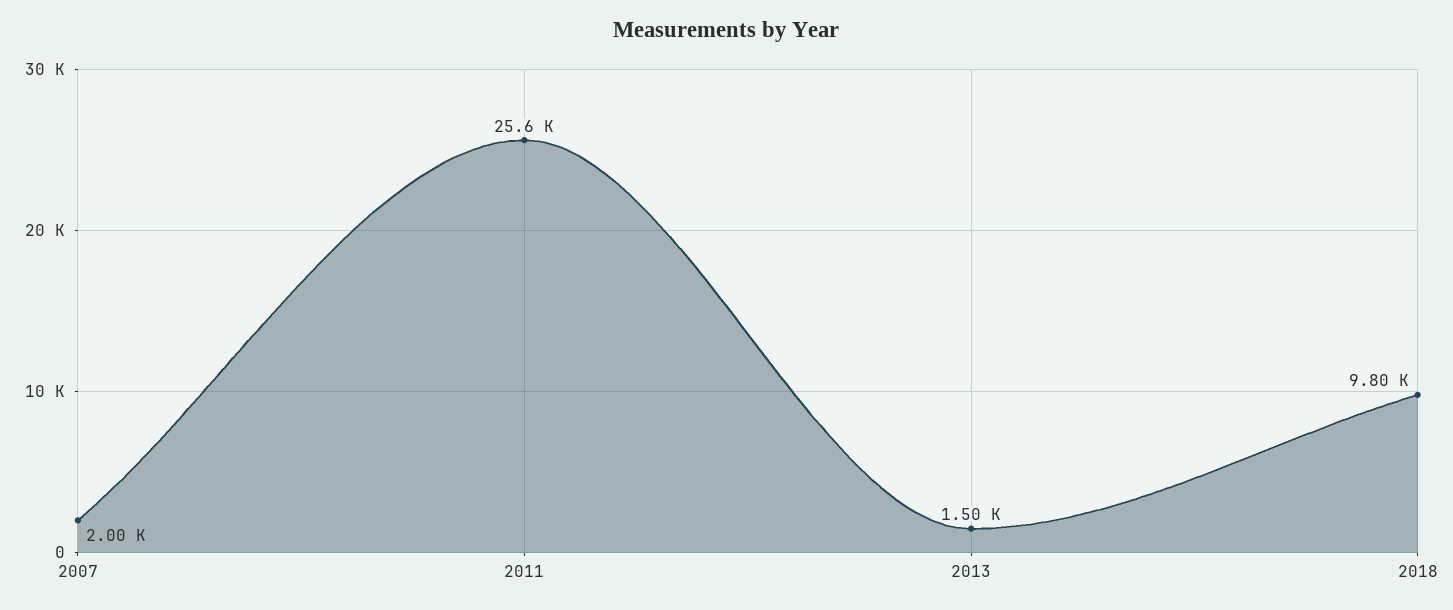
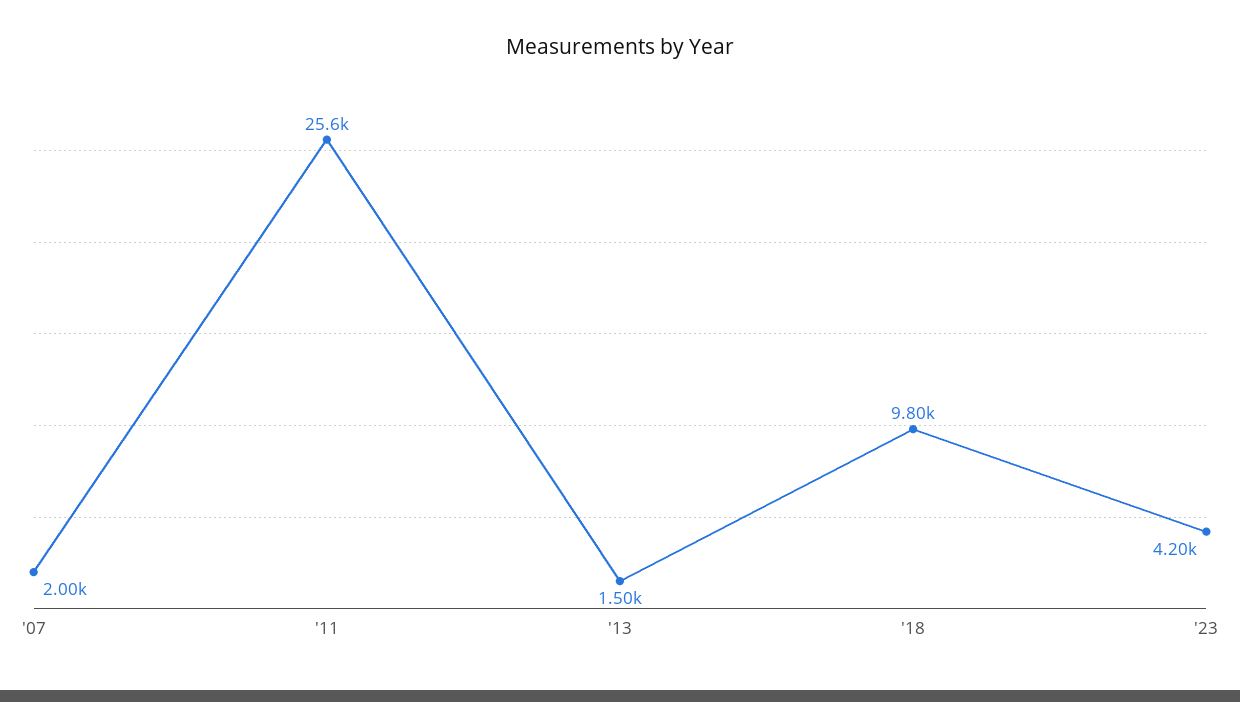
'23: none -> 4200

